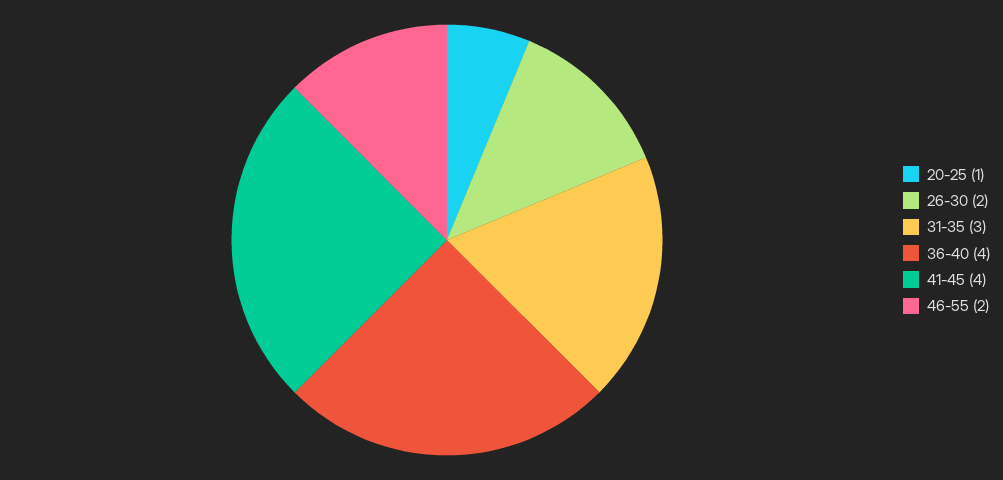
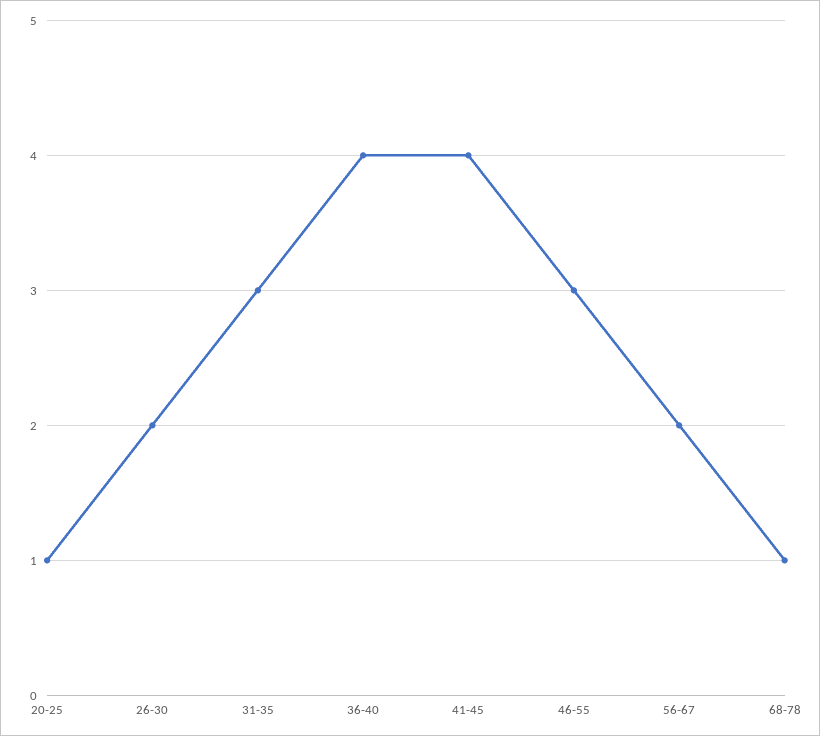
46-55: 2 -> 3
56-67: none -> 2
68-78: none -> 1

